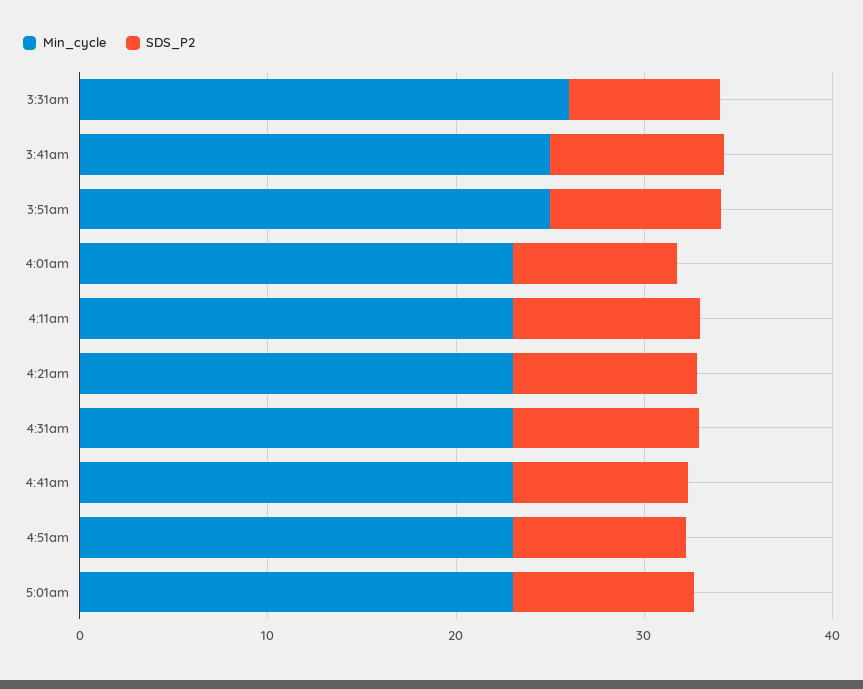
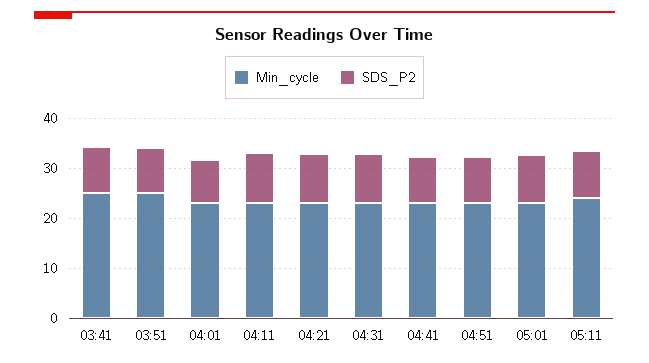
Min_cycle, 3:31am: 26 -> none
SDS_P2, 3:31am: 8 -> none
Min_cycle, 05:11: none -> 24
SDS_P2, 05:11: none -> 10

